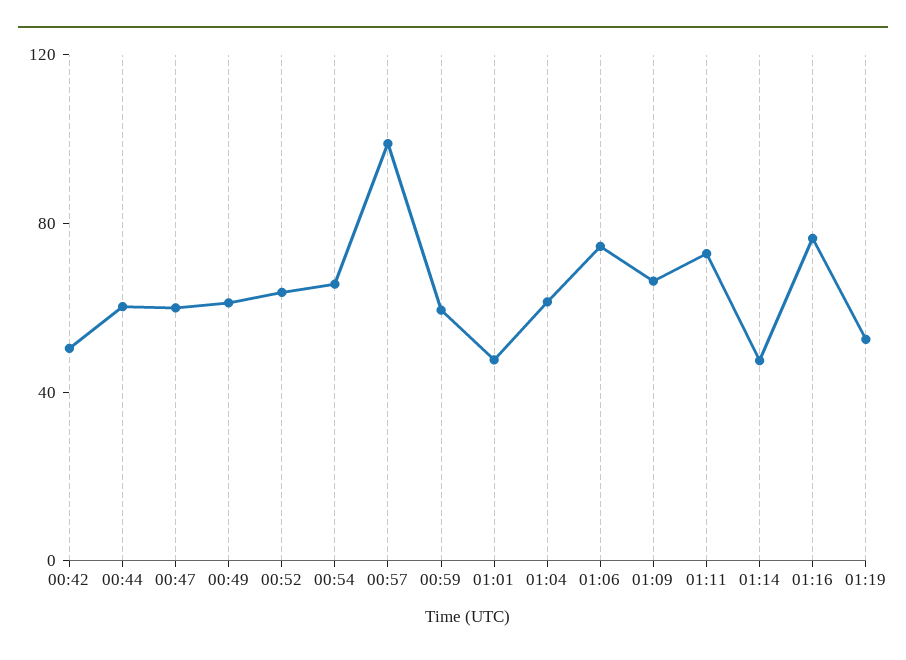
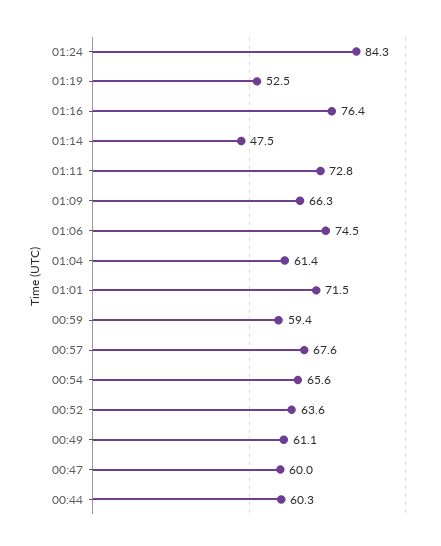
00:42: 50 -> none
00:57: 100 -> 67.6
01:01: 50 -> 71.5
01:24: none -> 84.3

